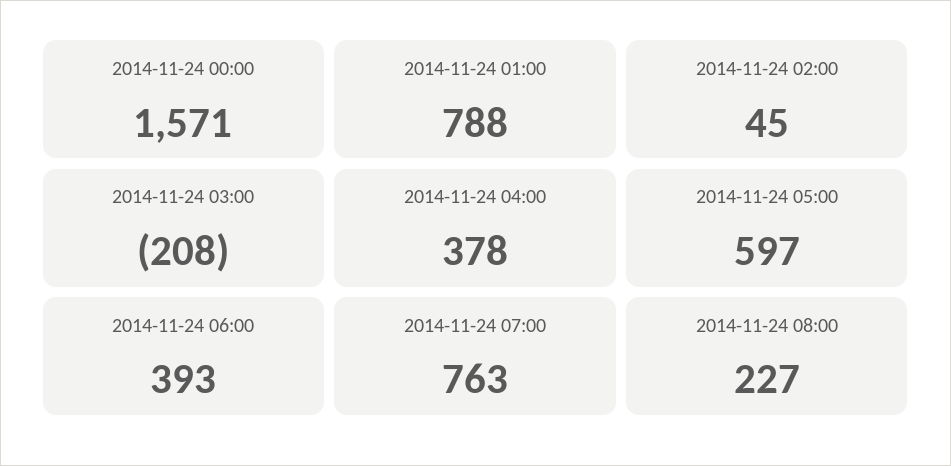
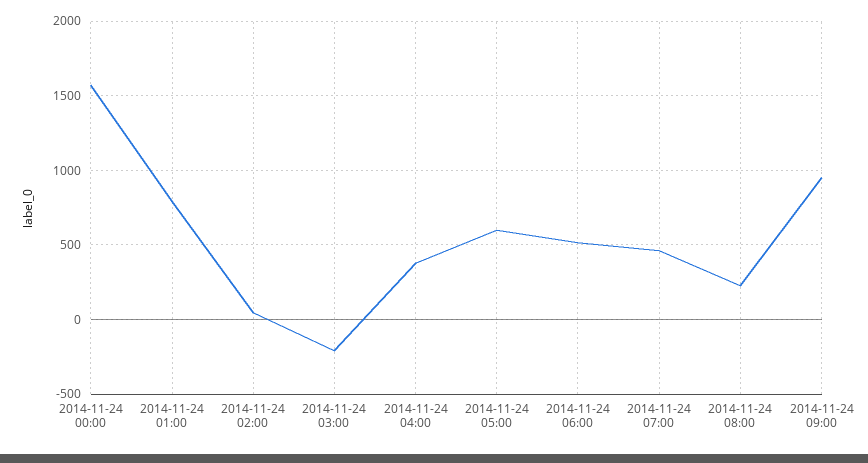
2014-11-24 06:00: 393 -> 500
2014-11-24 07:00: 763 -> 450
2014-11-24 09:00: none -> 950

